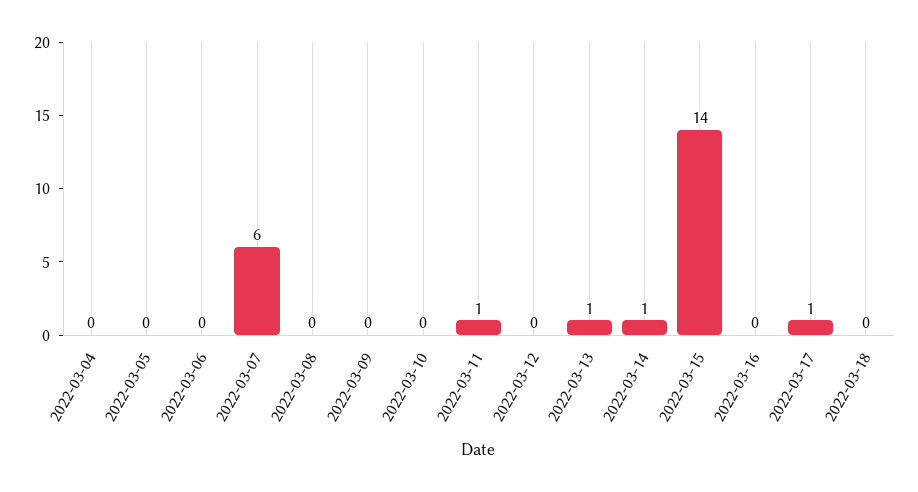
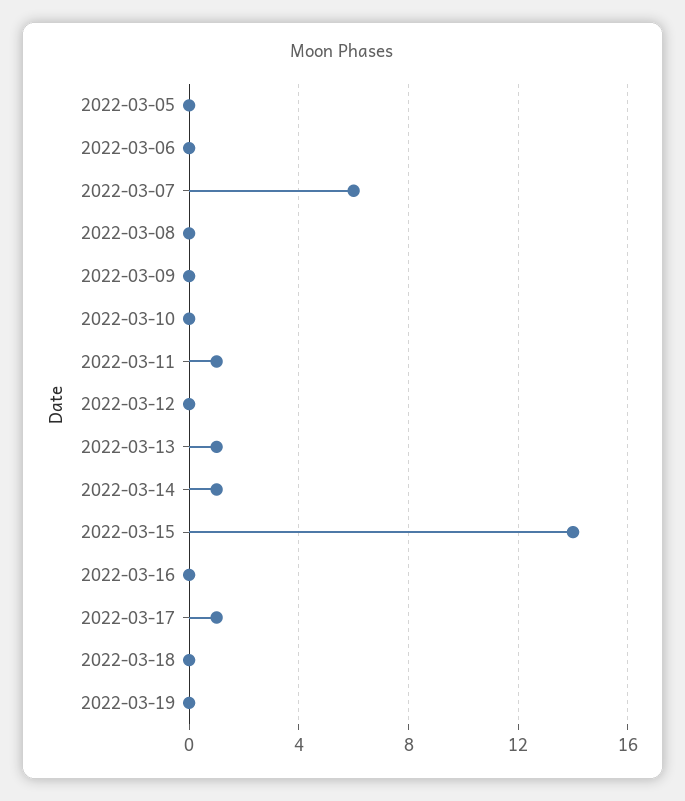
2022-03-04: 0 -> none
2022-03-19: none -> 0

